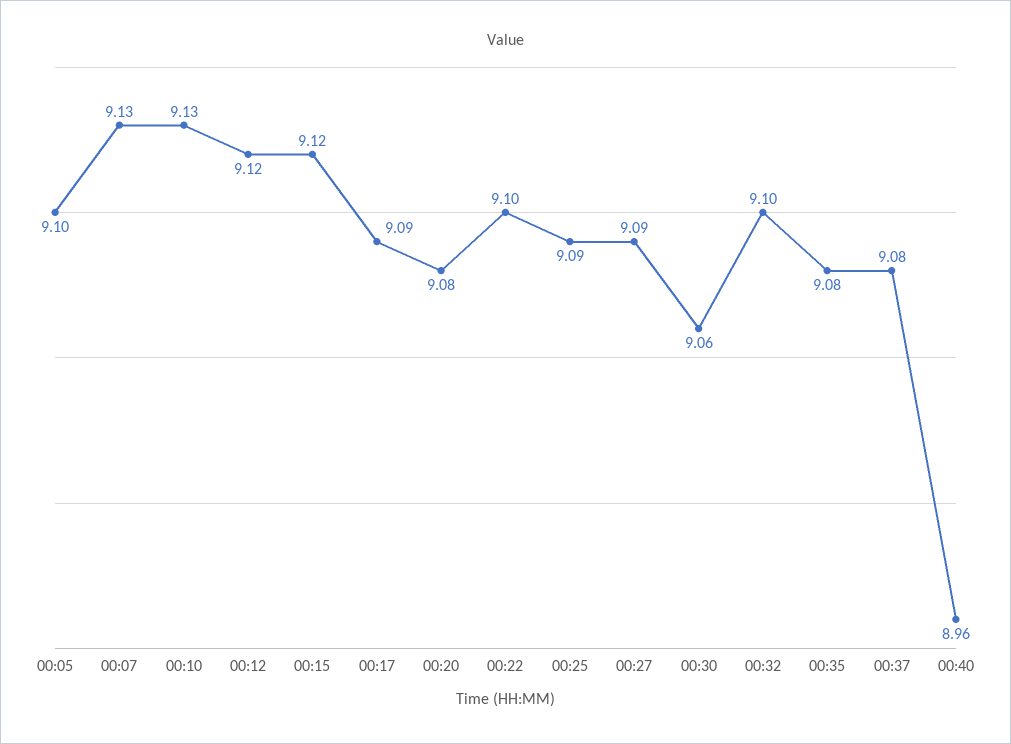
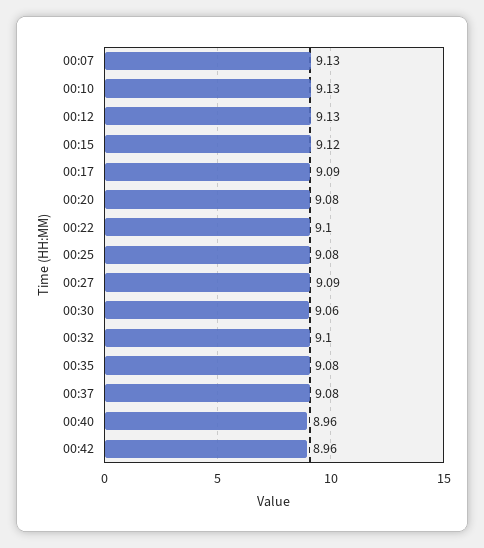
00:05: 9.1 -> none
00:12: 9.12 -> 9.13
00:25: 9.09 -> 9.08
00:42: none -> 8.96

